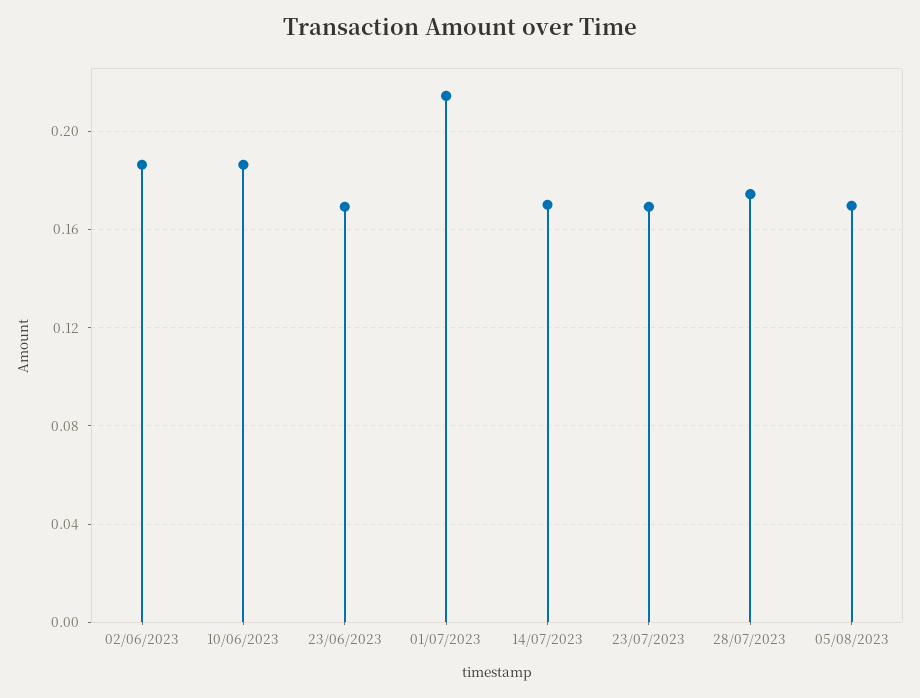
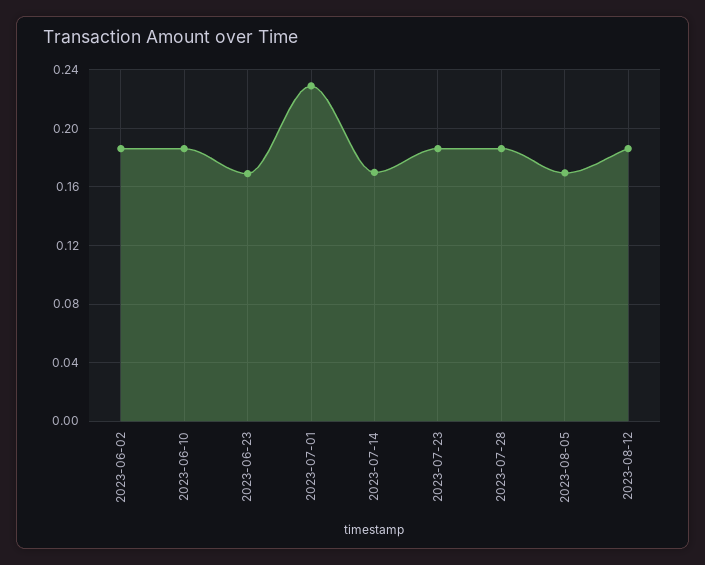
01/07/2023: 0.215 -> 0.23
23/07/2023: 0.17 -> 0.185
28/07/2023: 0.175 -> 0.185
2023-08-12: none -> 0.185

